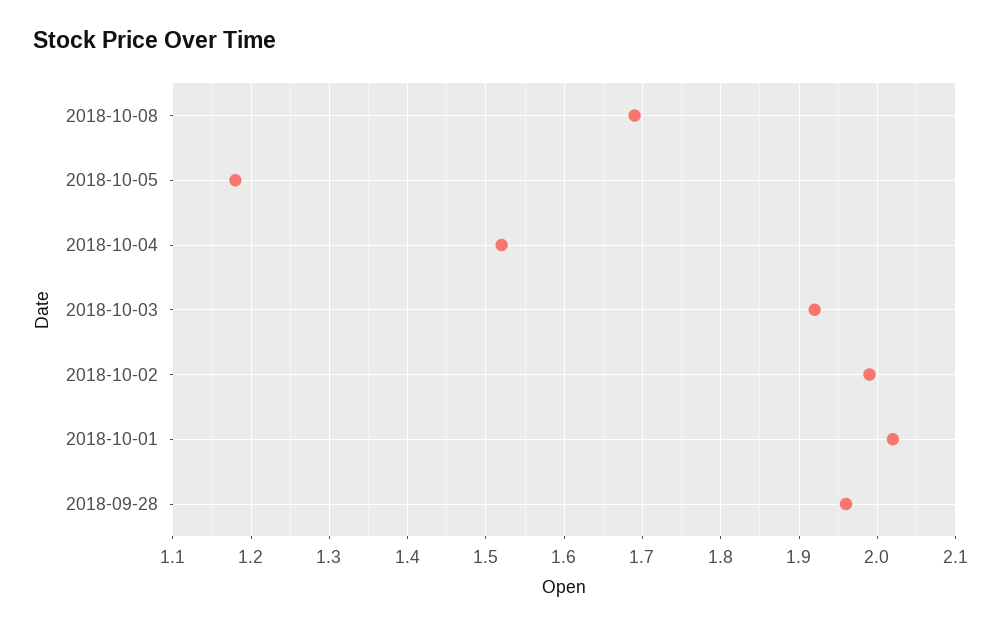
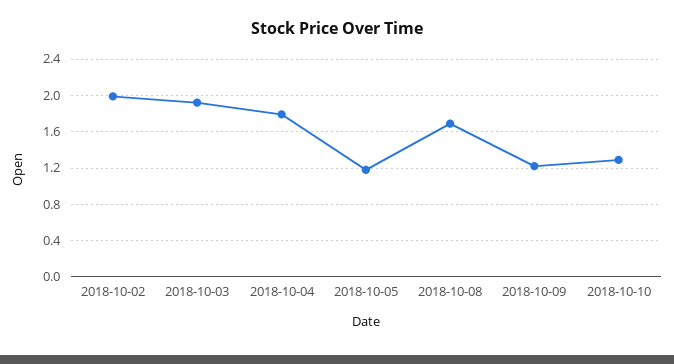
2018-10-04: 1.52 -> 1.8
2018-10-01: 2.02 -> none
2018-09-28: 1.96 -> none
2018-10-09: none -> 1.2
2018-10-10: none -> 1.3

